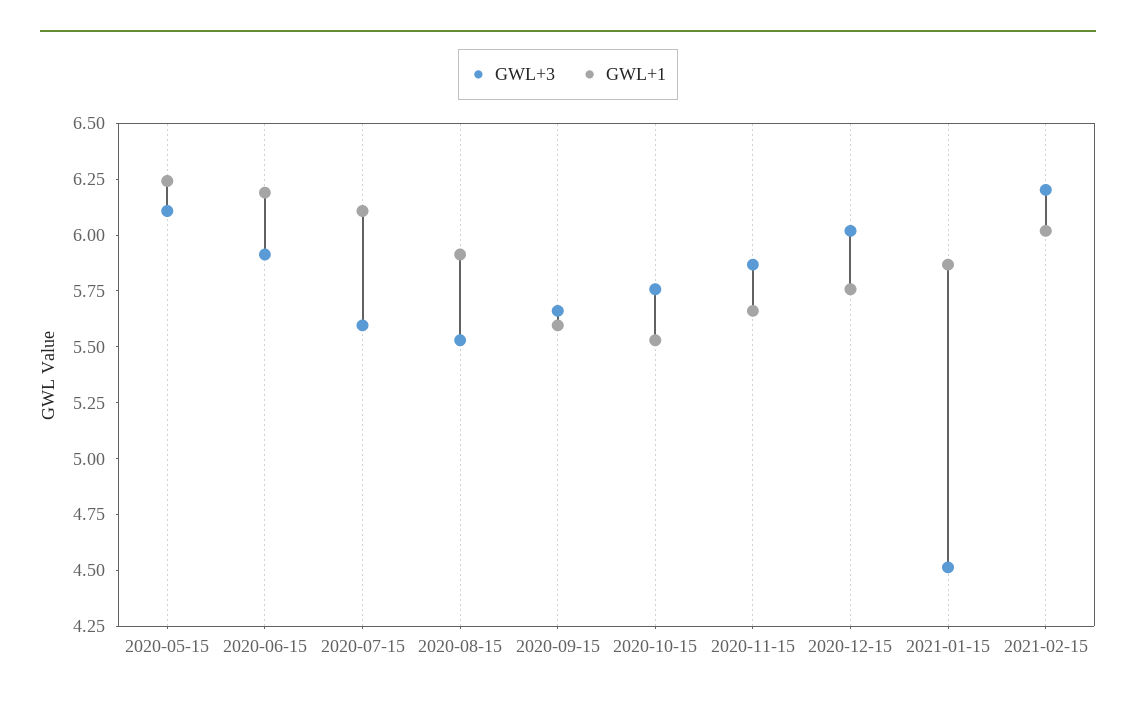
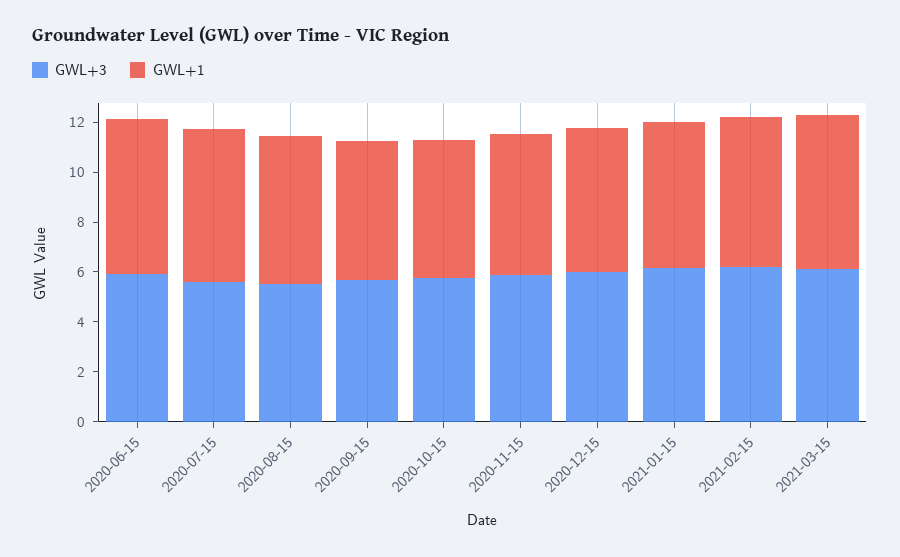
GWL+3, 2020-05-15: 6.1 -> none
GWL+1, 2020-05-15: 6.25 -> none
GWL+3, 2021-01-15: 4.5 -> 6
GWL+3, 2021-03-15: none -> 6
GWL+1, 2021-03-15: none -> 6

